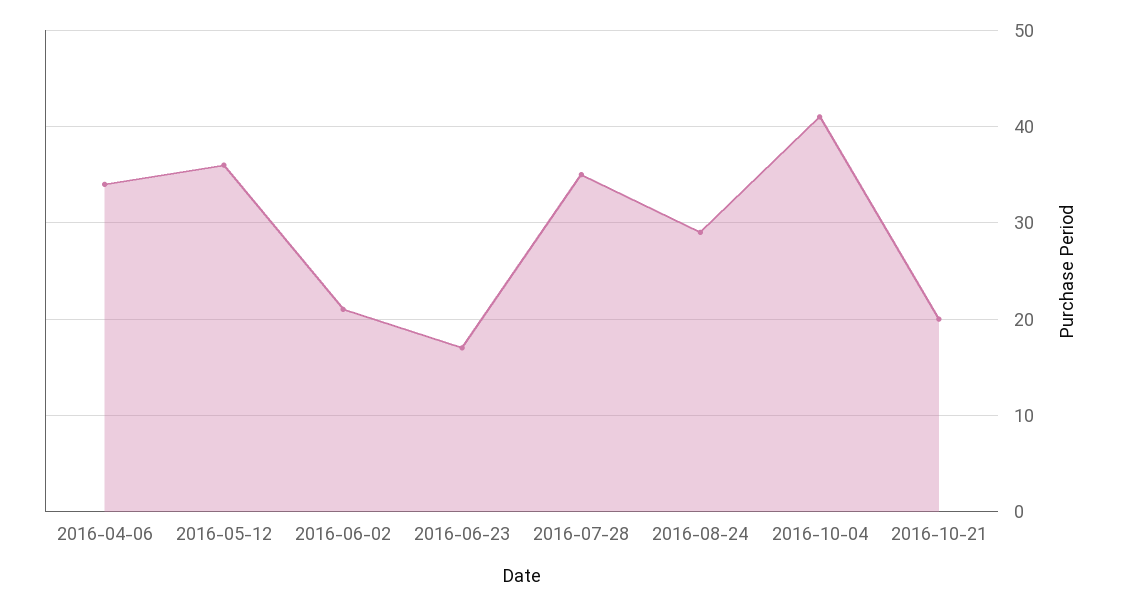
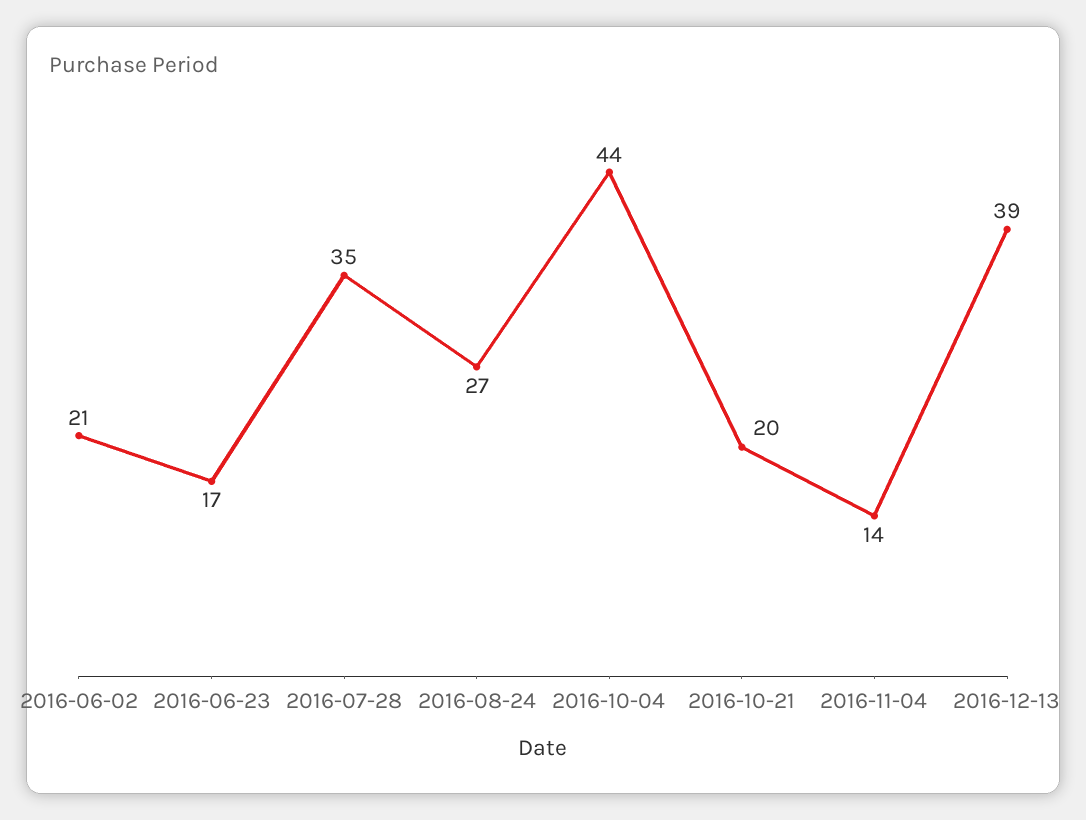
2016-04-06: 34 -> none
2016-05-12: 36 -> none
2016-08-24: 29 -> 27
2016-10-04: 41 -> 44
2016-11-04: none -> 14
2016-12-13: none -> 39

